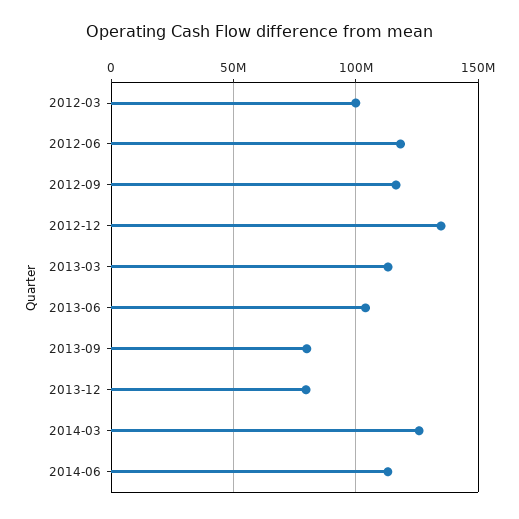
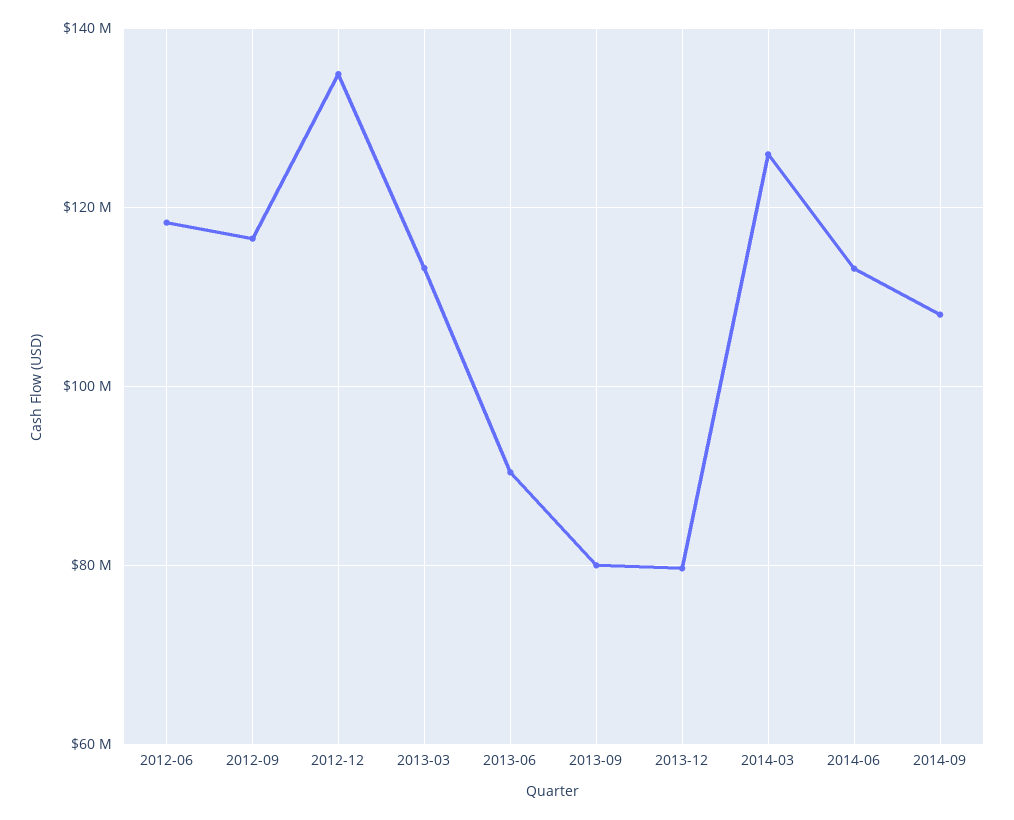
2012-03: 100000000 -> none
2013-06: 105000000 -> 90000000
2014-09: none -> 108000000

